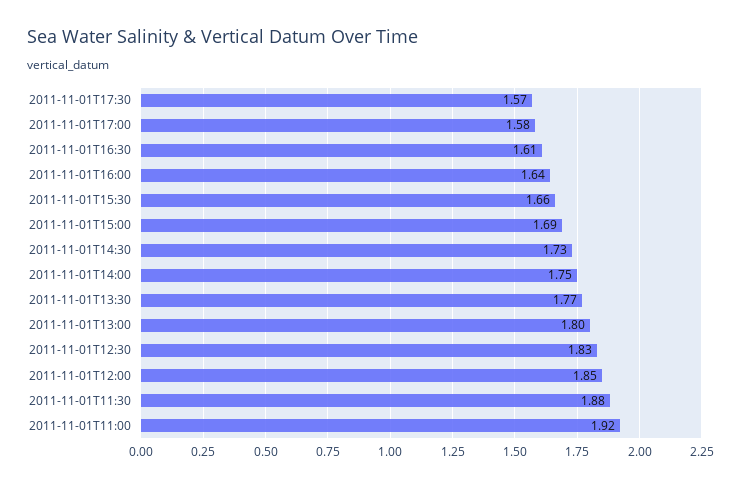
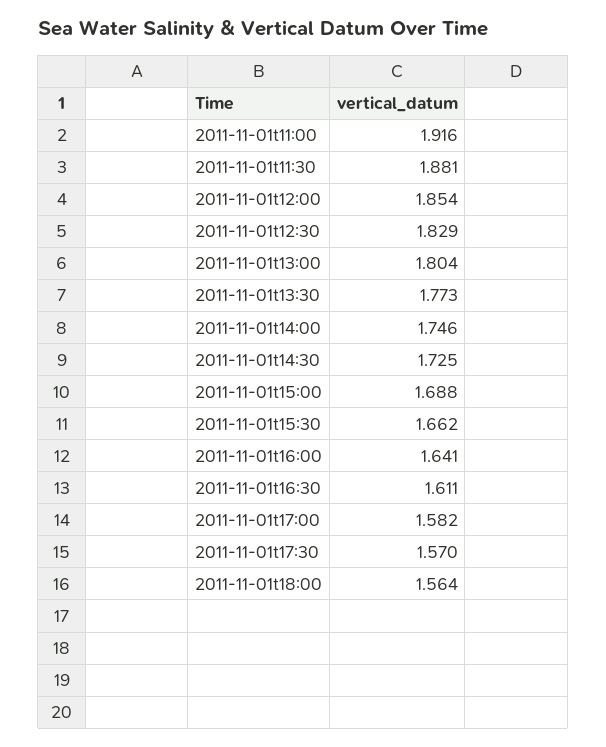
2011-11-01t18:00: none -> 1.564

